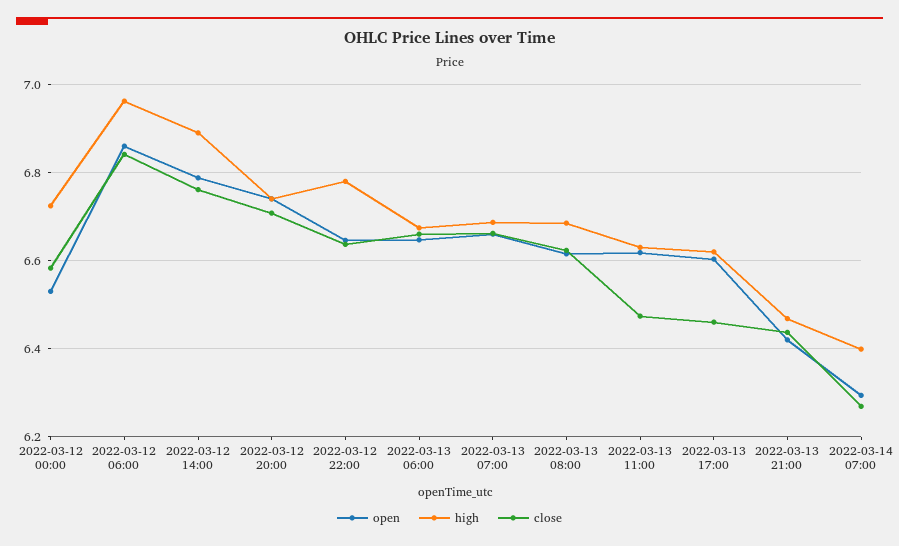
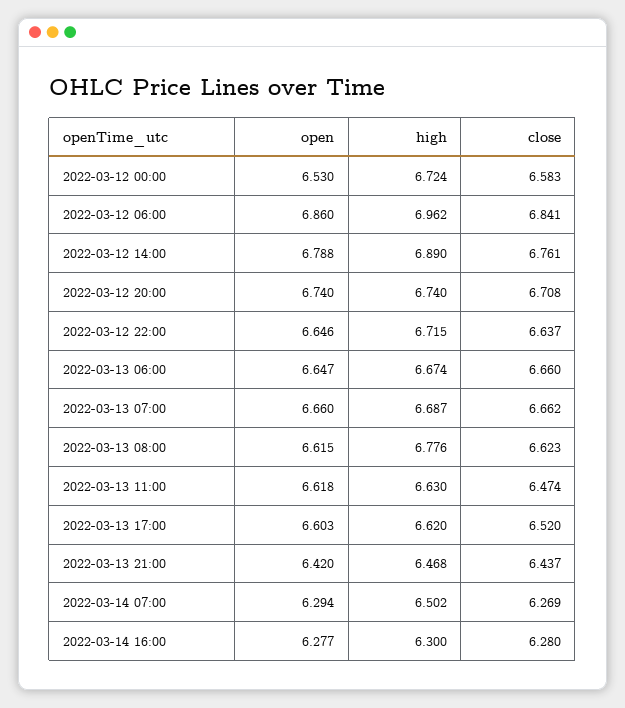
high, 2022-03-12 22:00: 6.78 -> 6.715
high, 2022-03-13 08:00: 6.68 -> 6.776
close, 2022-03-13 17:00: 6.46 -> 6.52
high, 2022-03-14 07:00: 6.4 -> 6.502
open, 2022-03-14 16:00: none -> 6.277
high, 2022-03-14 16:00: none -> 6.3
close, 2022-03-14 16:00: none -> 6.28

